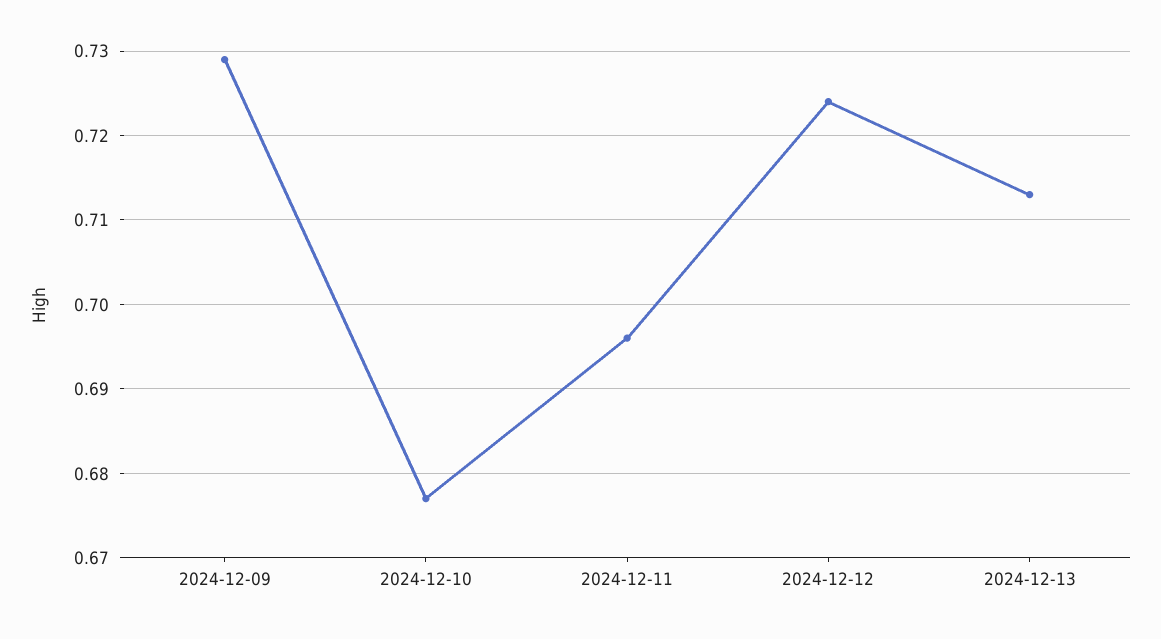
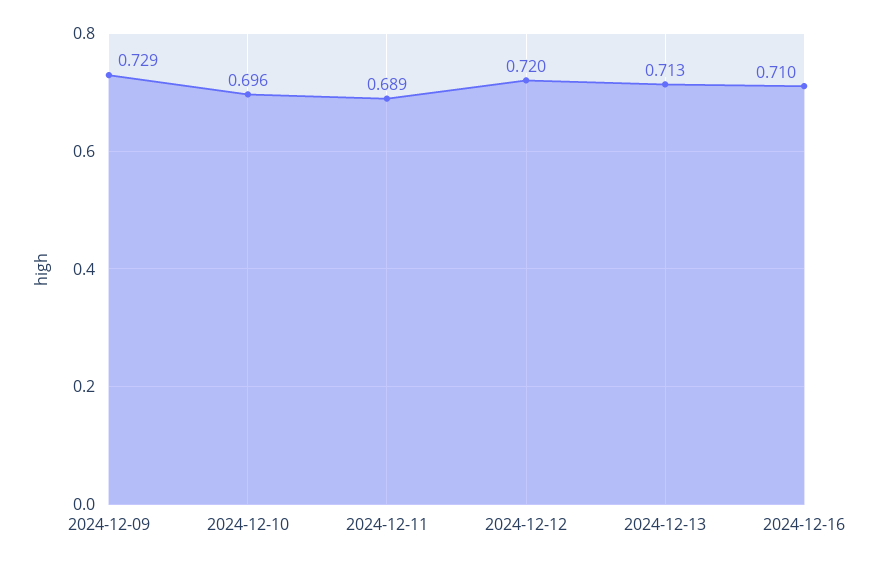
2024-12-10: 0.677 -> 0.696
2024-12-11: 0.696 -> 0.689
2024-12-12: 0.724 -> 0.72
2024-12-16: none -> 0.71

